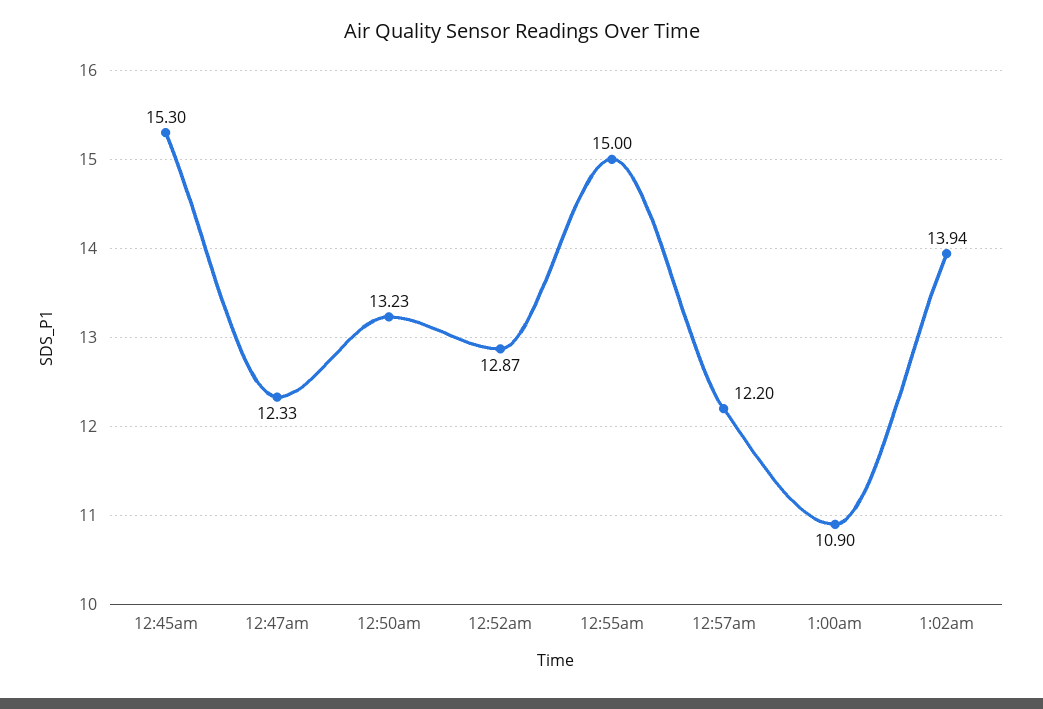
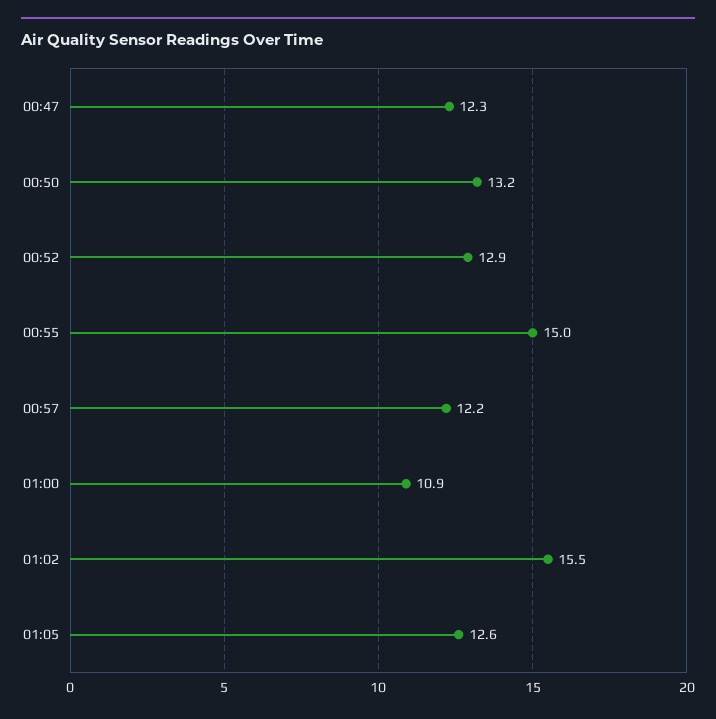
12:45am: 15.3 -> none
1:02am: 13.94 -> 15.5
01:05: none -> 12.6

